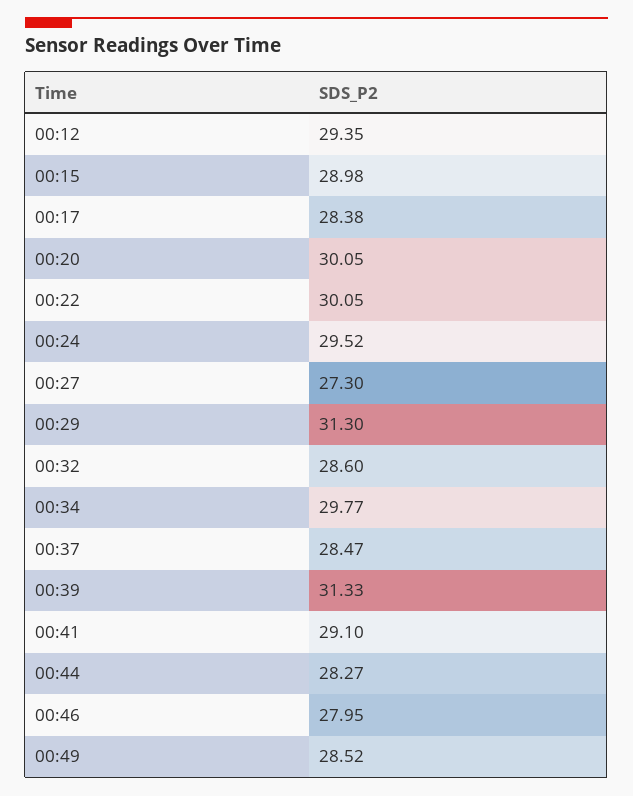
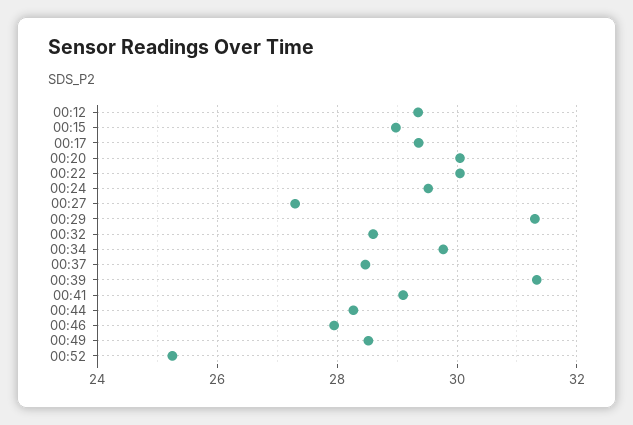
00:17: 28.38 -> 29.4
00:52: none -> 25.2

